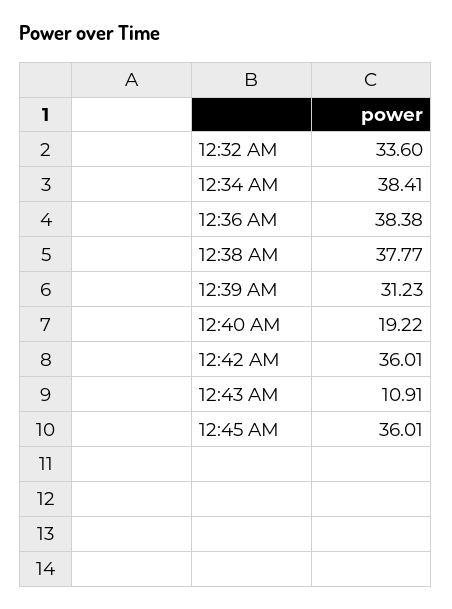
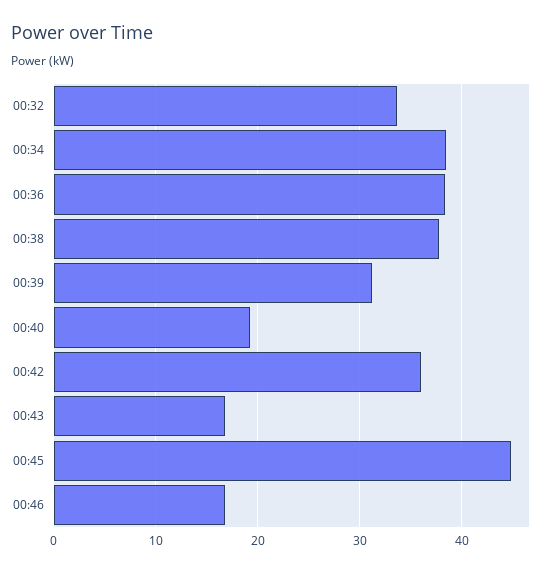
12:43 AM: 10.91 -> 17
12:45 AM: 36.01 -> 45
00:46: none -> 17

